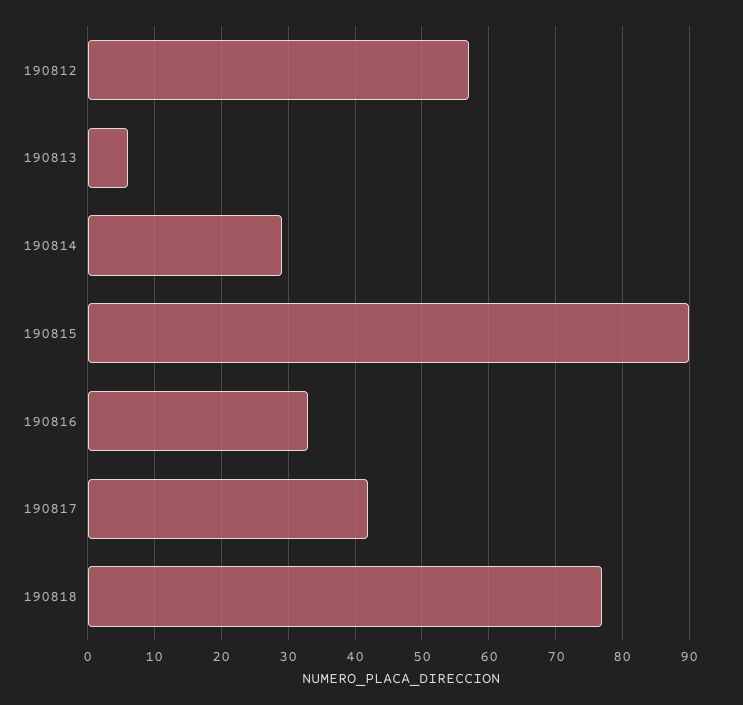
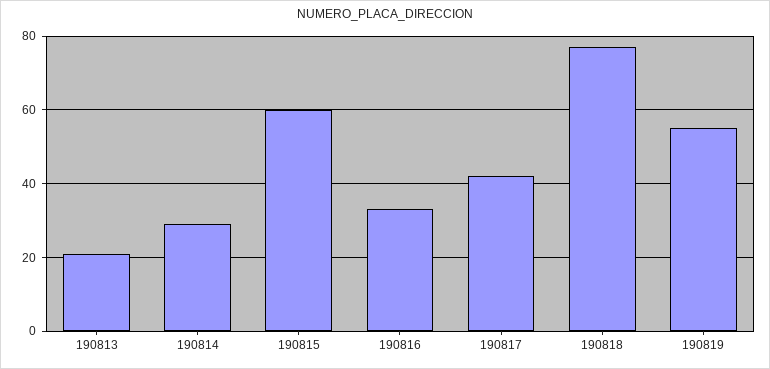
190812: 57 -> none
190813: 6 -> 20
190815: 90 -> 60
190819: none -> 55

